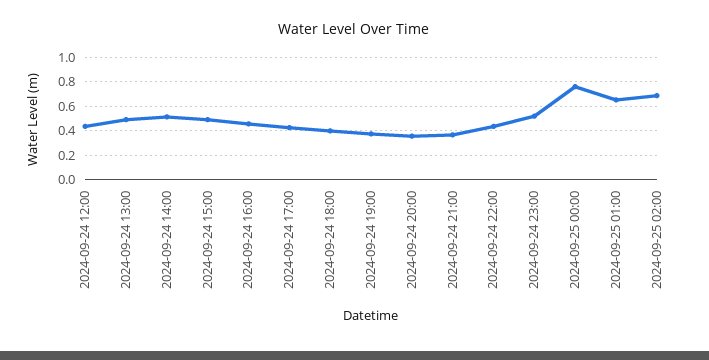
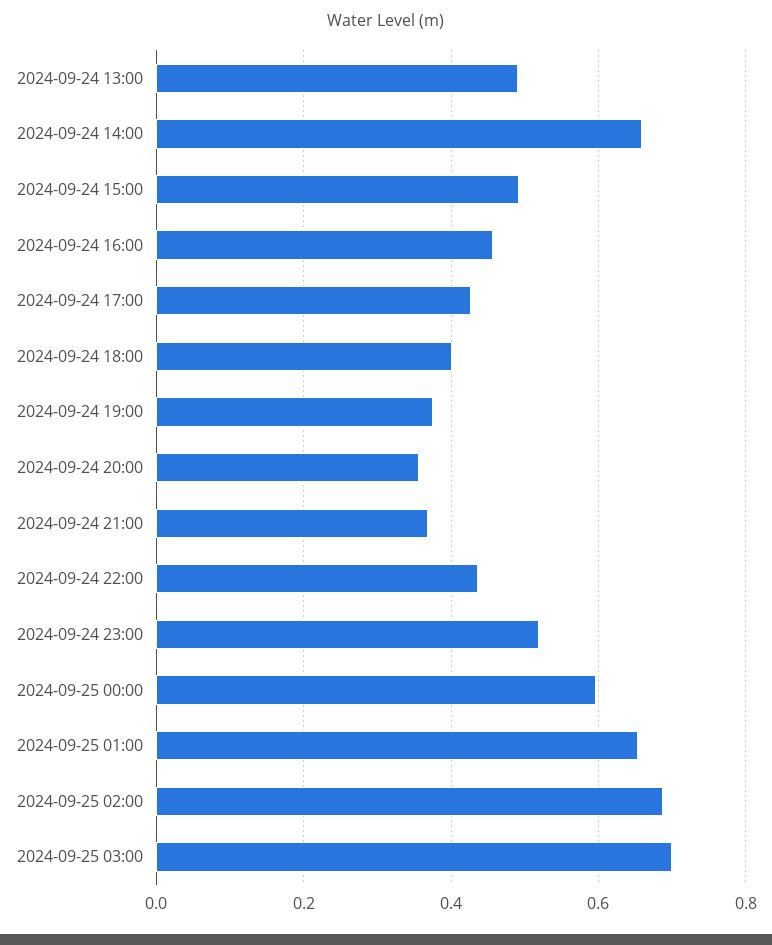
2024-09-24 12:00: 0.45 -> none
2024-09-24 14:00: 0.5 -> 0.66
2024-09-25 00:00: 0.75 -> 0.6
2024-09-25 03:00: none -> 0.7

